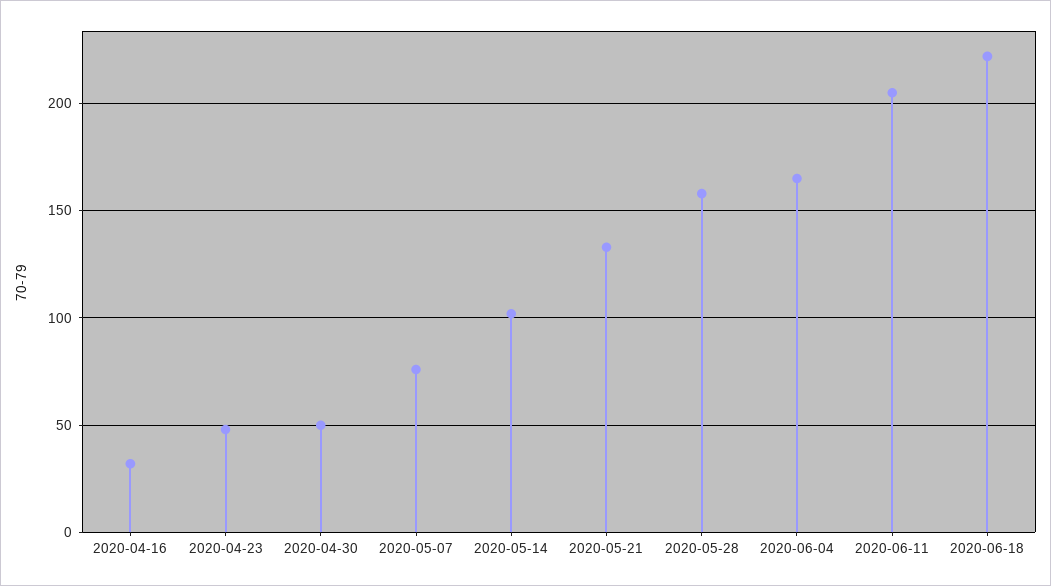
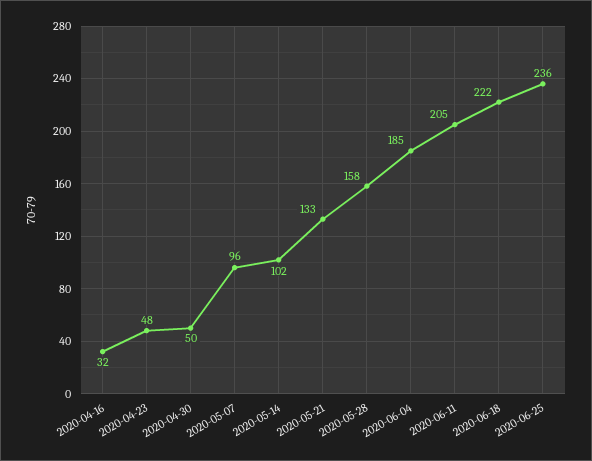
2020-05-07: 75 -> 96
2020-06-04: 165 -> 185
2020-06-25: none -> 236

